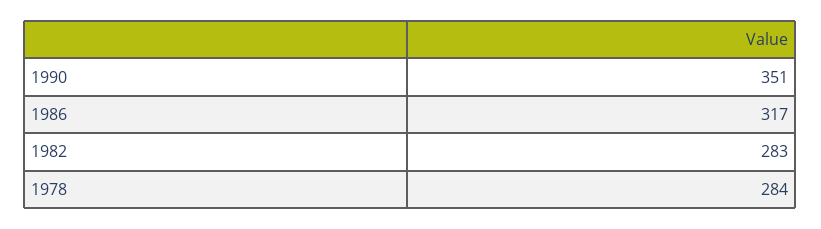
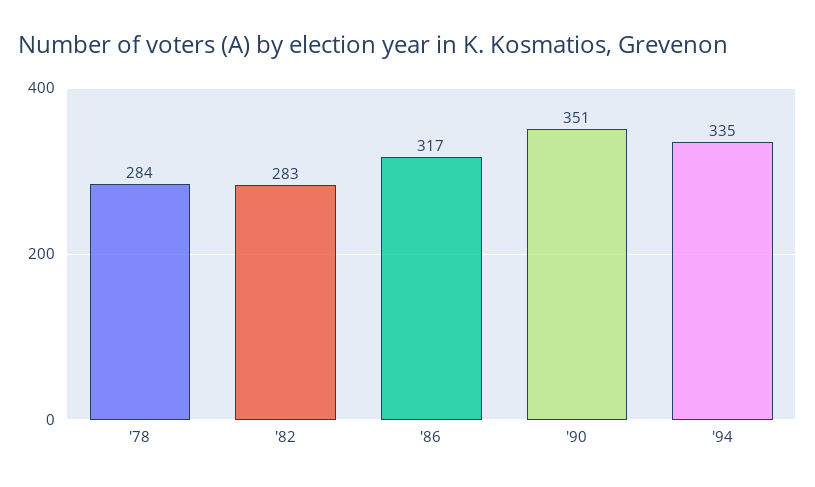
'94: none -> 335

